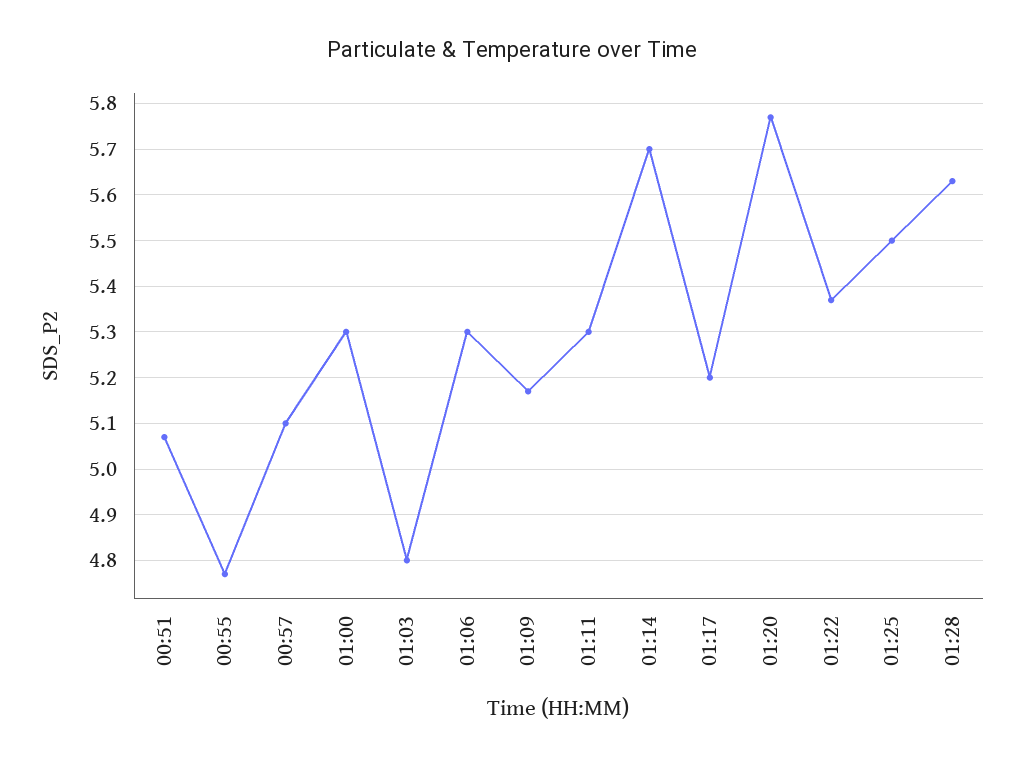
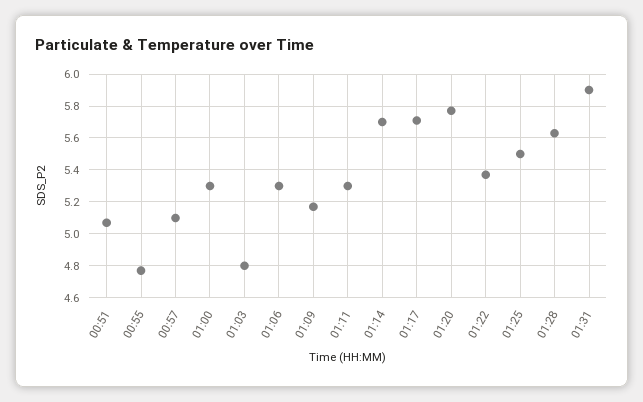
01:17: 5.2 -> 5.7
01:31: none -> 5.9

